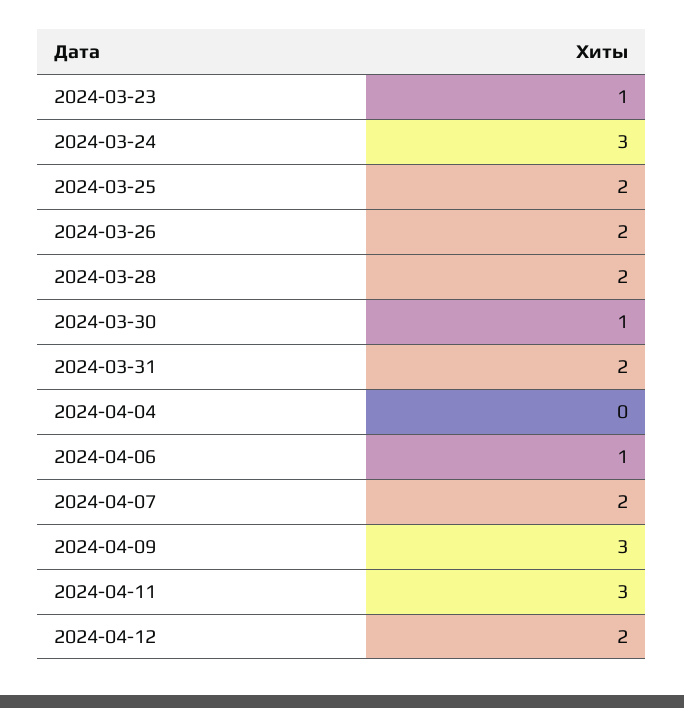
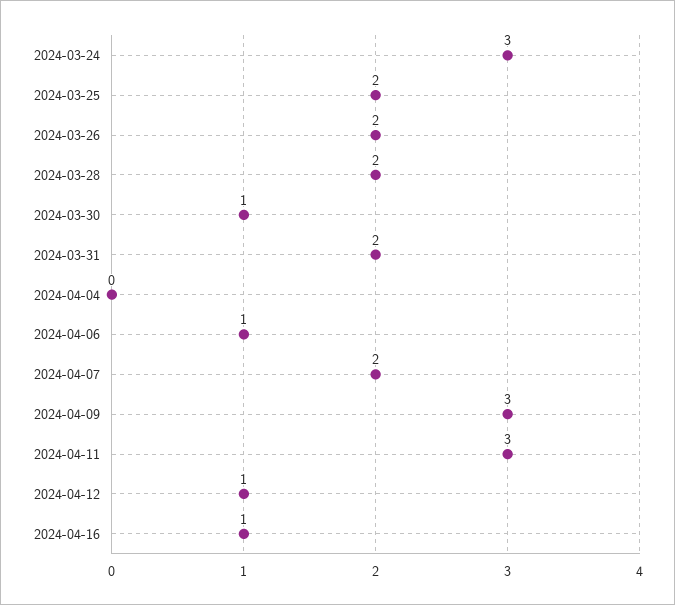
2024-03-23: 1 -> none
2024-04-12: 2 -> 1
2024-04-16: none -> 1

